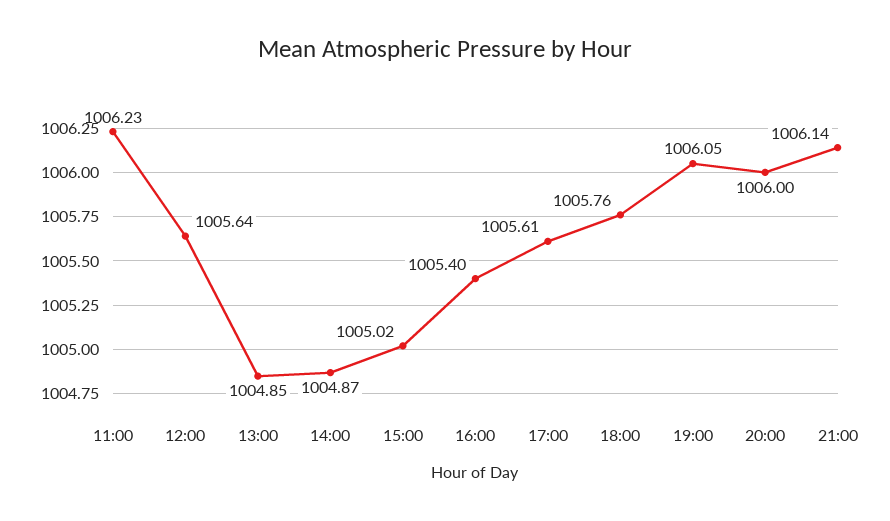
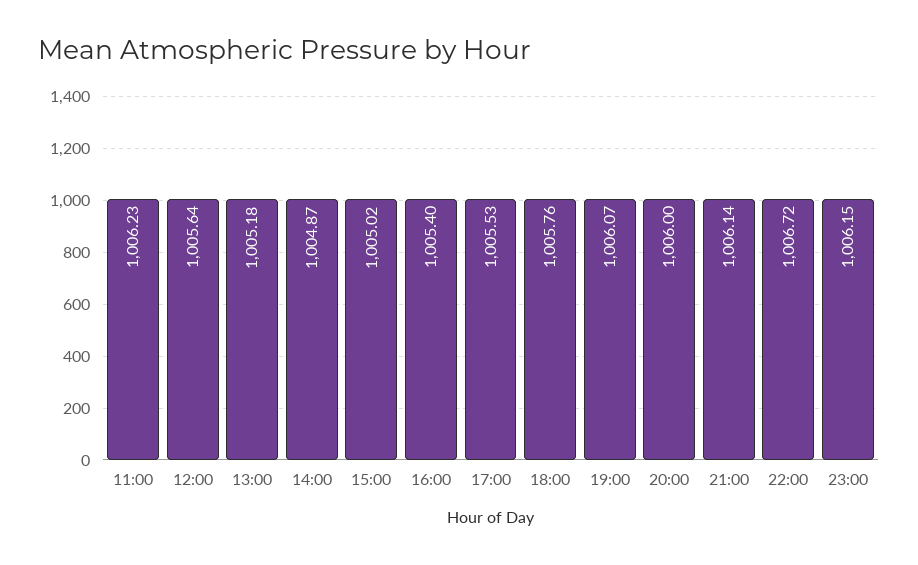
13:00: 1004.85 -> 1005.18
17:00: 1005.61 -> 1005.53
19:00: 1006.05 -> 1006.07
22:00: none -> 1006.72
23:00: none -> 1006.15

